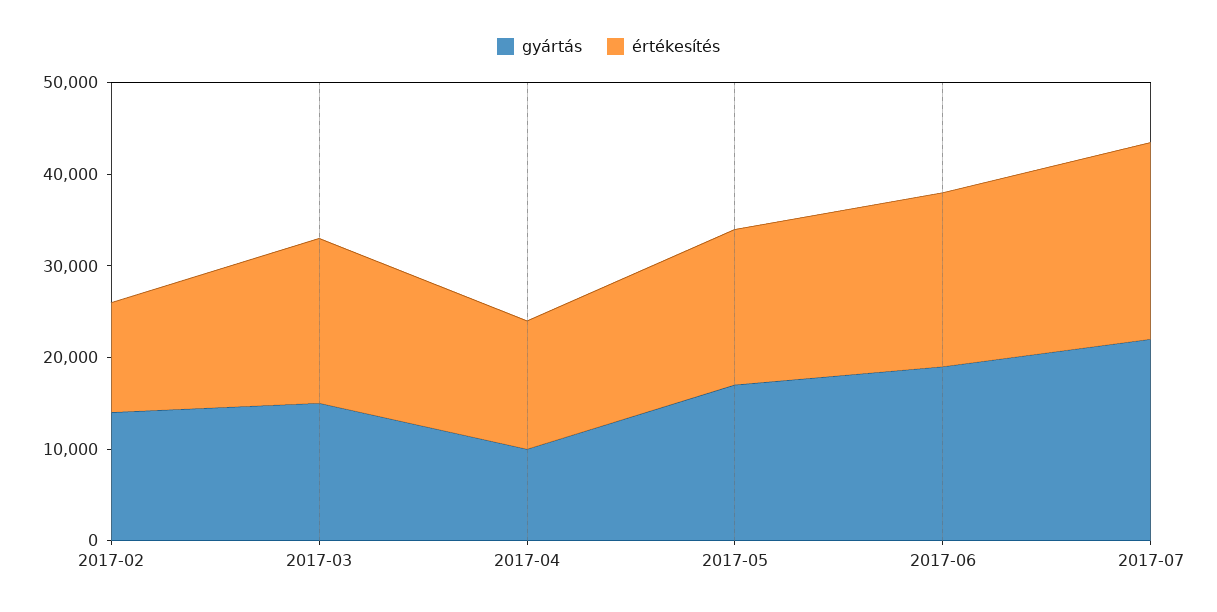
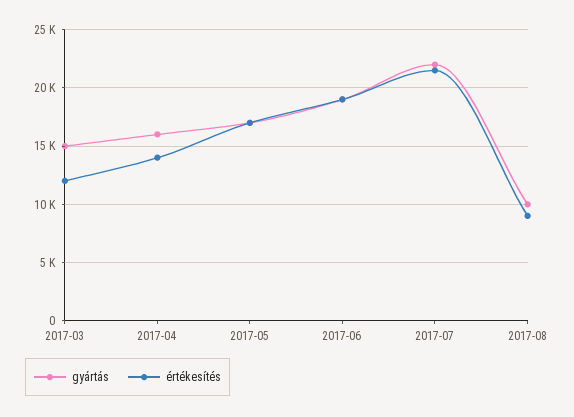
gyártás, 2017-02: 14000 -> none
értékesítés, 2017-02: 12000 -> none
értékesítés, 2017-03: 18000 -> 12000
gyártás, 2017-04: 10000 -> 16000
gyártás, 2017-08: none -> 10000
értékesítés, 2017-08: none -> 9000

